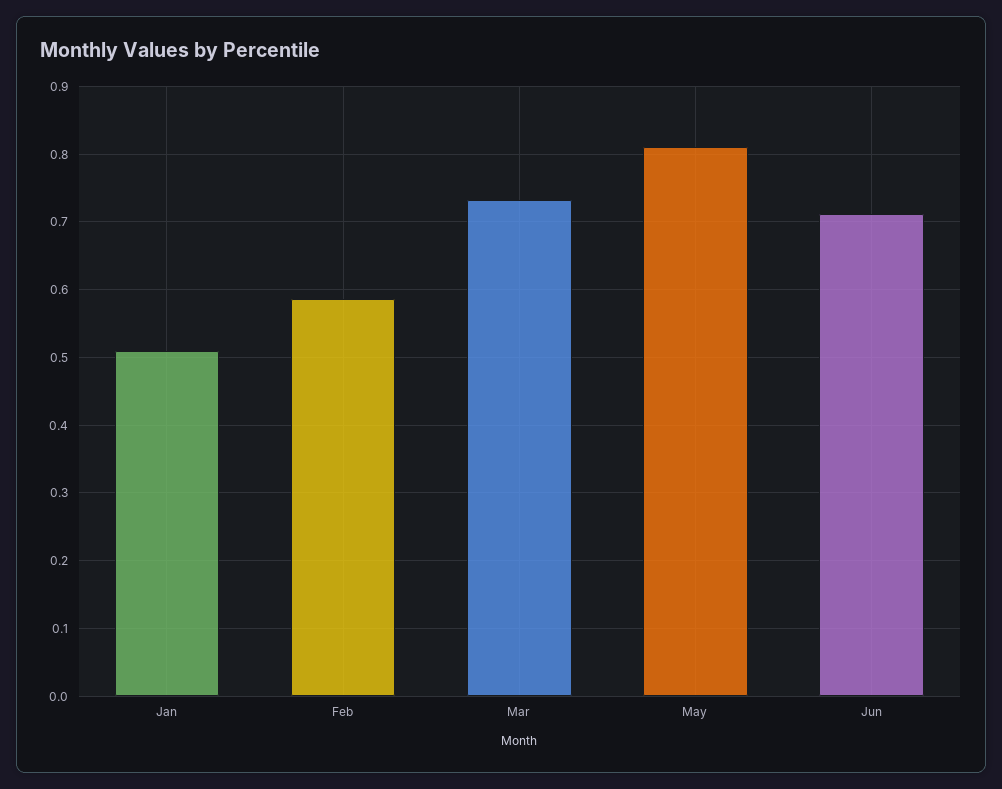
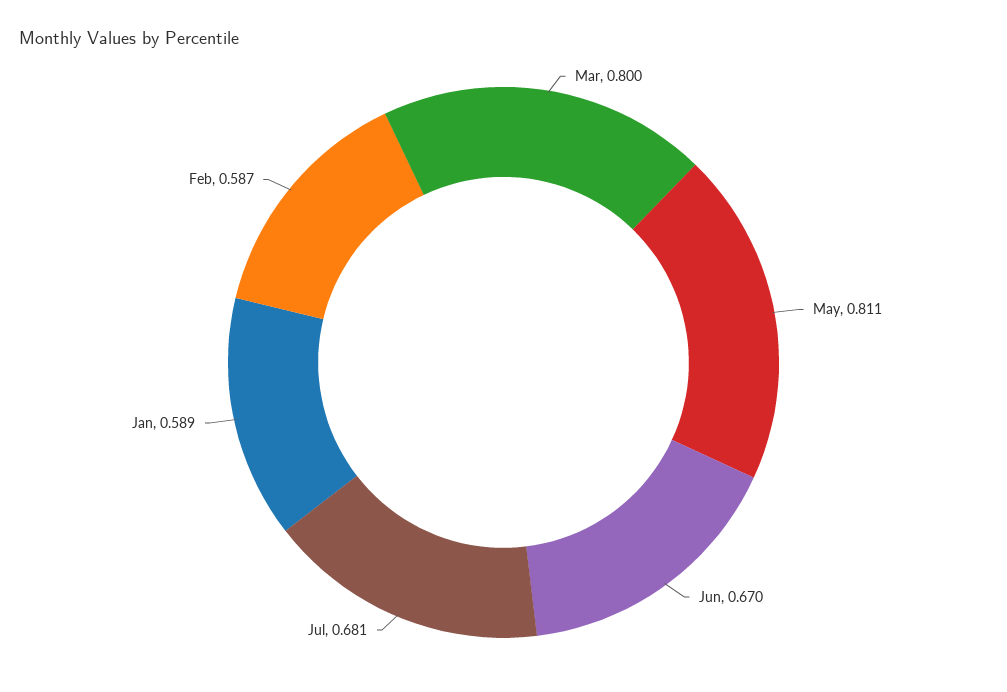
Jan: 0.51 -> 0.589
Mar: 0.73 -> 0.8
Jun: 0.71 -> 0.67
Jul: none -> 0.681

